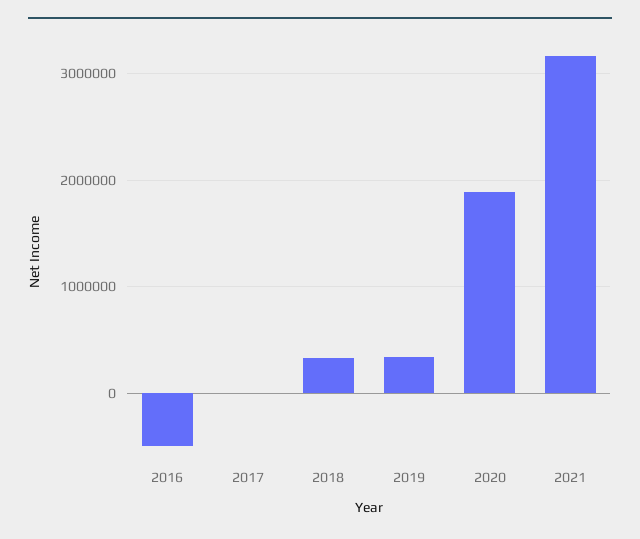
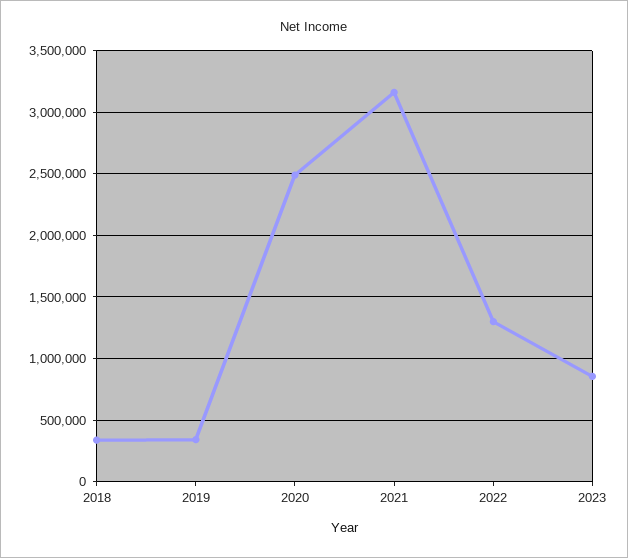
2016: -500000 -> none
2017: 0 -> none
2020: 1900000 -> 2500000
2022: none -> 1300000
2023: none -> 850000

